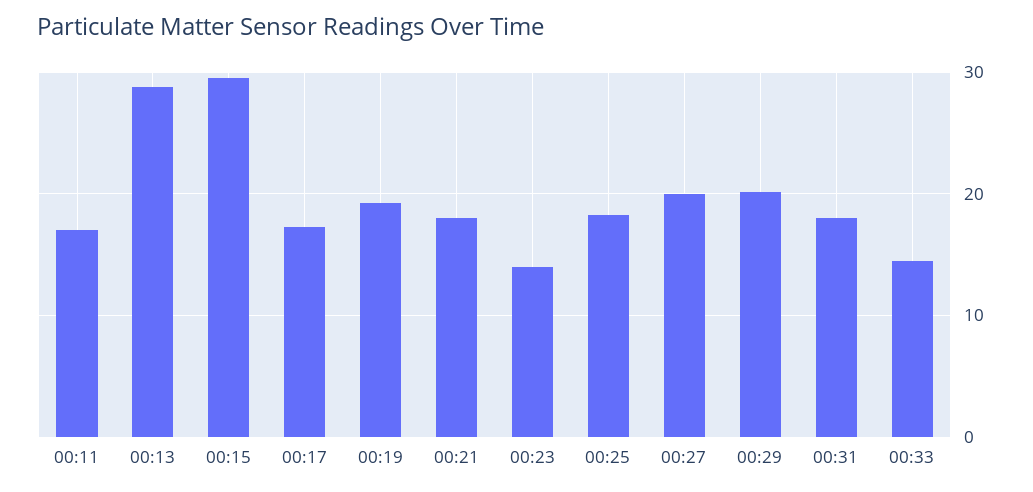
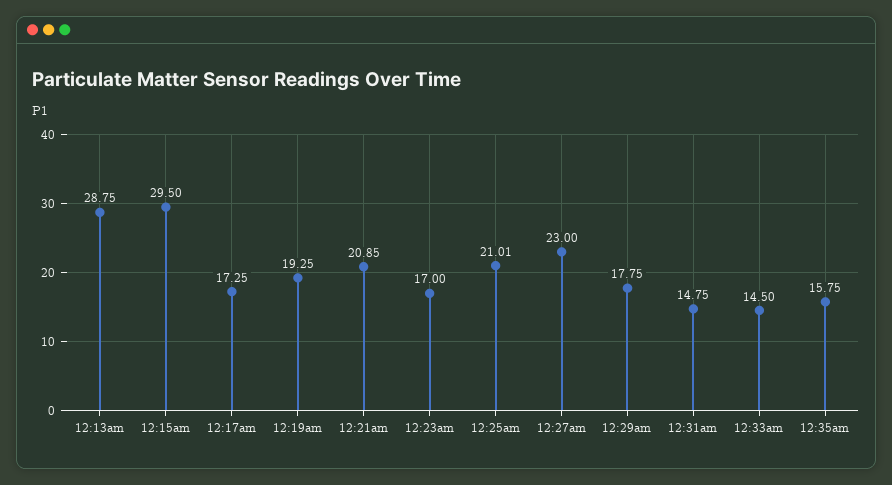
00:11: 17 -> none
00:21: 18 -> 20.85
00:23: 14 -> 17
00:25: 18 -> 21.01
00:27: 20 -> 23
00:29: 20 -> 17.75
00:31: 18 -> 14.75
12:35am: none -> 15.75

